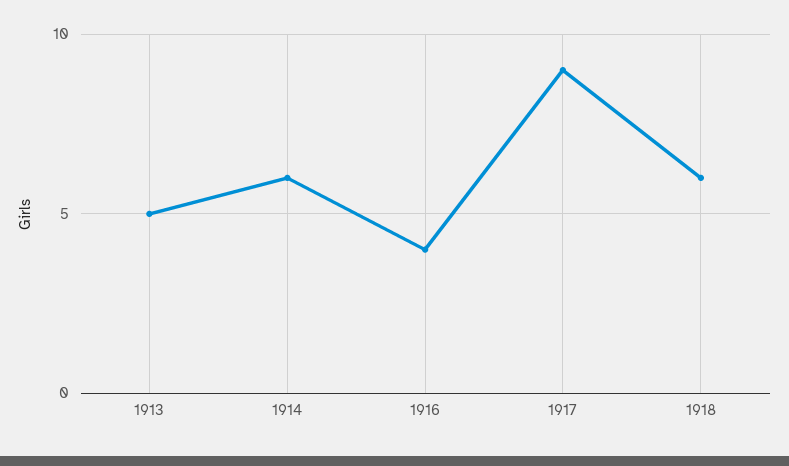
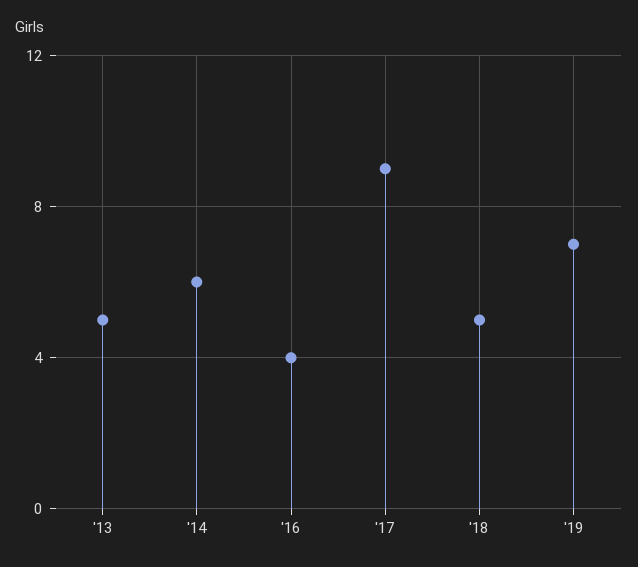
1918: 6 -> 5
'19: none -> 7

